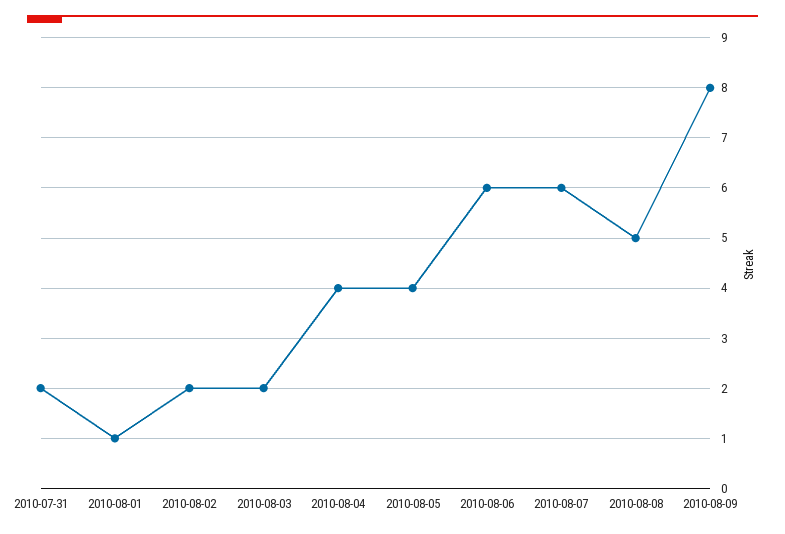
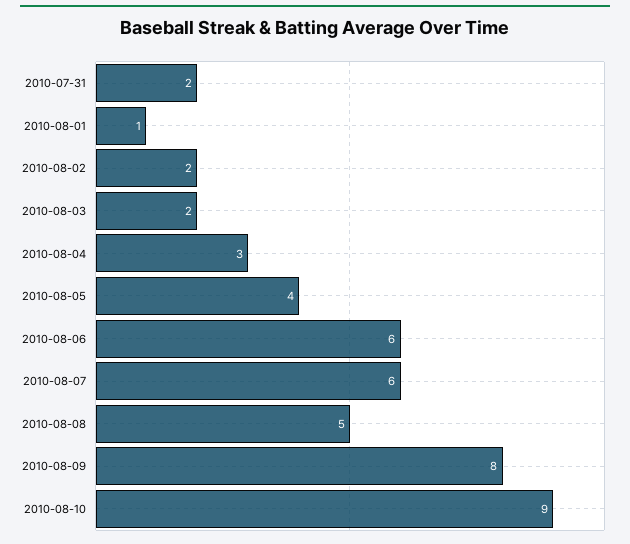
2010-08-04: 4 -> 3
2010-08-10: none -> 9

